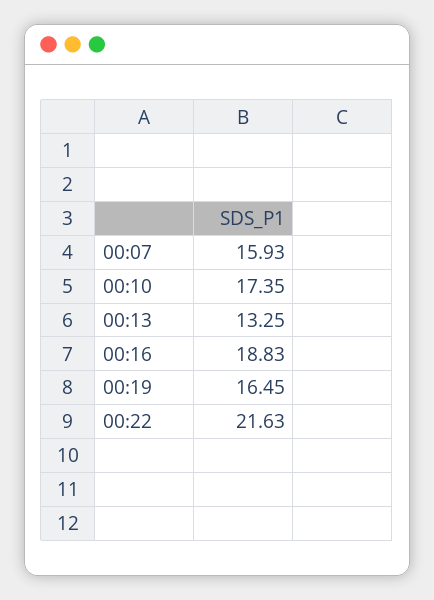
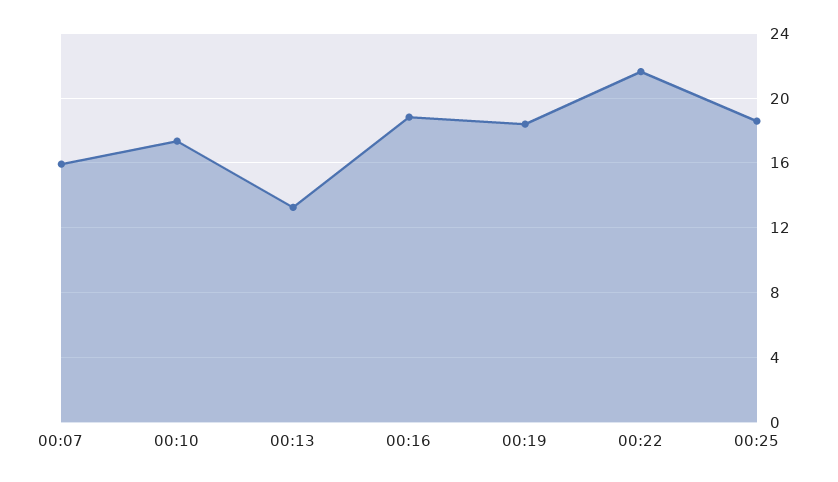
00:19: 16.45 -> 18.5
00:25: none -> 18.5

